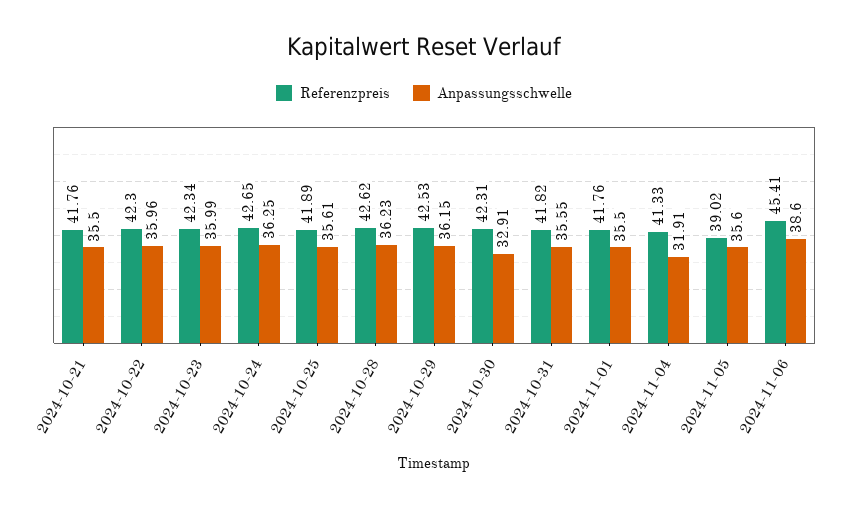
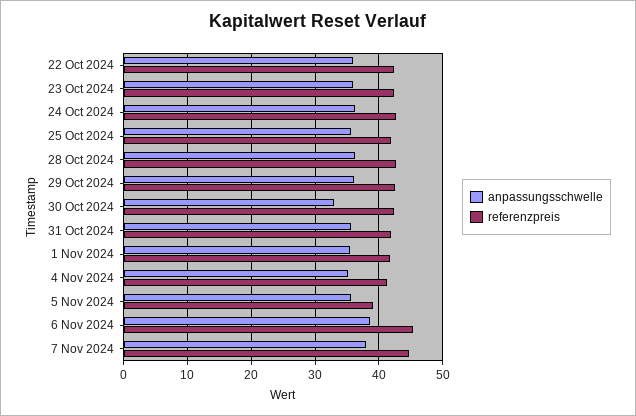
Referenzpreis, 2024-10-21: 41.76 -> none
Anpassungsschwelle, 2024-10-21: 35.5 -> none
Anpassungsschwelle, 2024-11-04: 31.91 -> 35
Anpassungsschwelle, 7 Nov 2024: none -> 38
Referenzpreis, 7 Nov 2024: none -> 45

